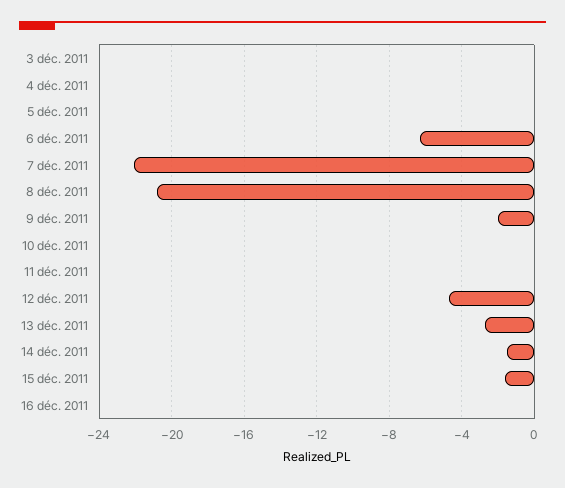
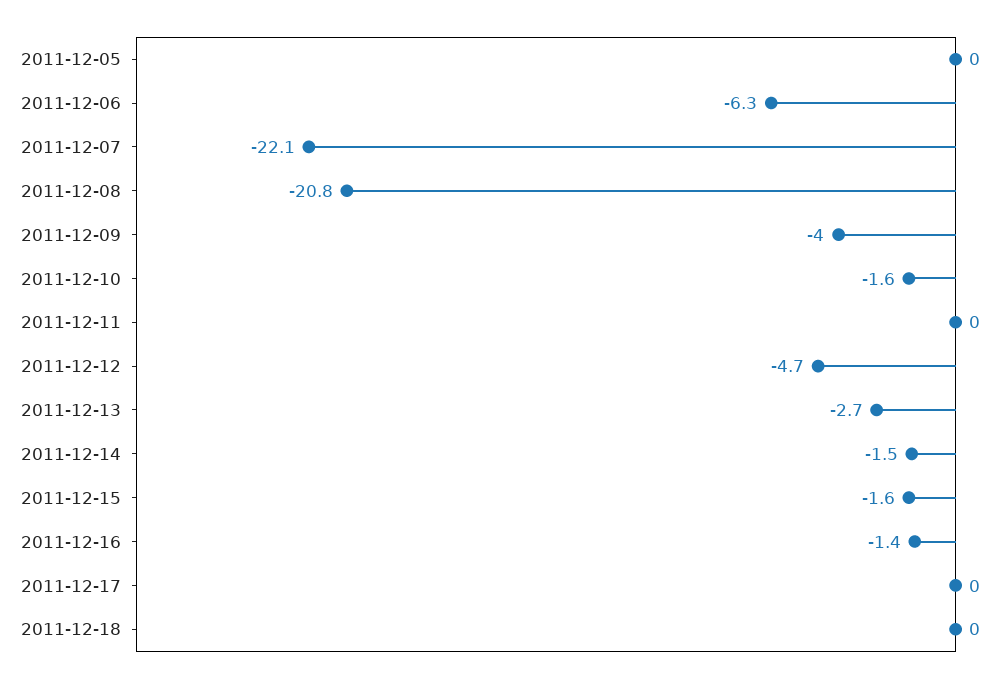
3 déc. 2011: 0 -> none
4 déc. 2011: 0 -> none
9 déc. 2011: -2 -> -4
10 déc. 2011: 0 -> -1.6
16 déc. 2011: 0 -> -1.4
2011-12-17: none -> 0
2011-12-18: none -> 0

